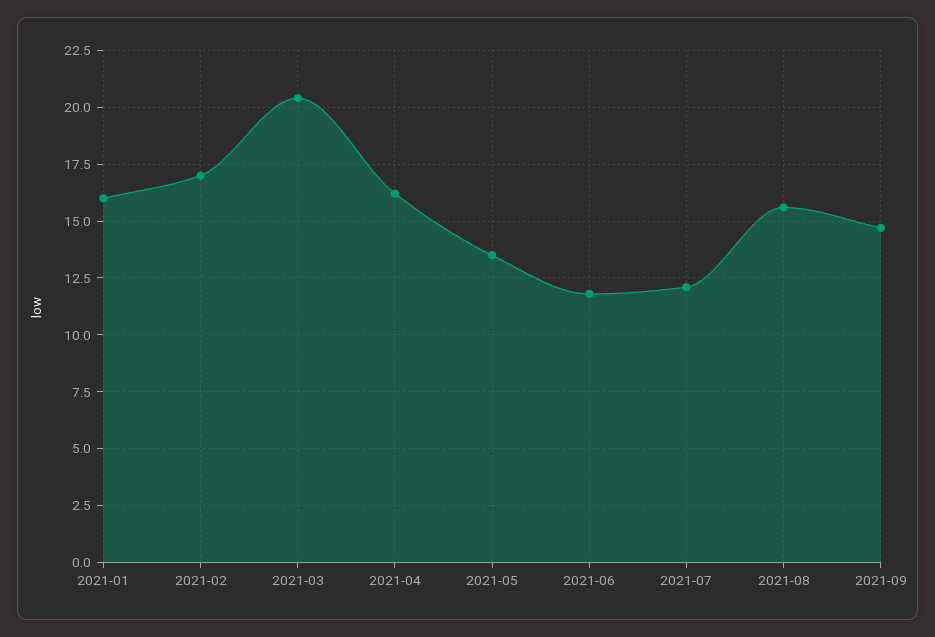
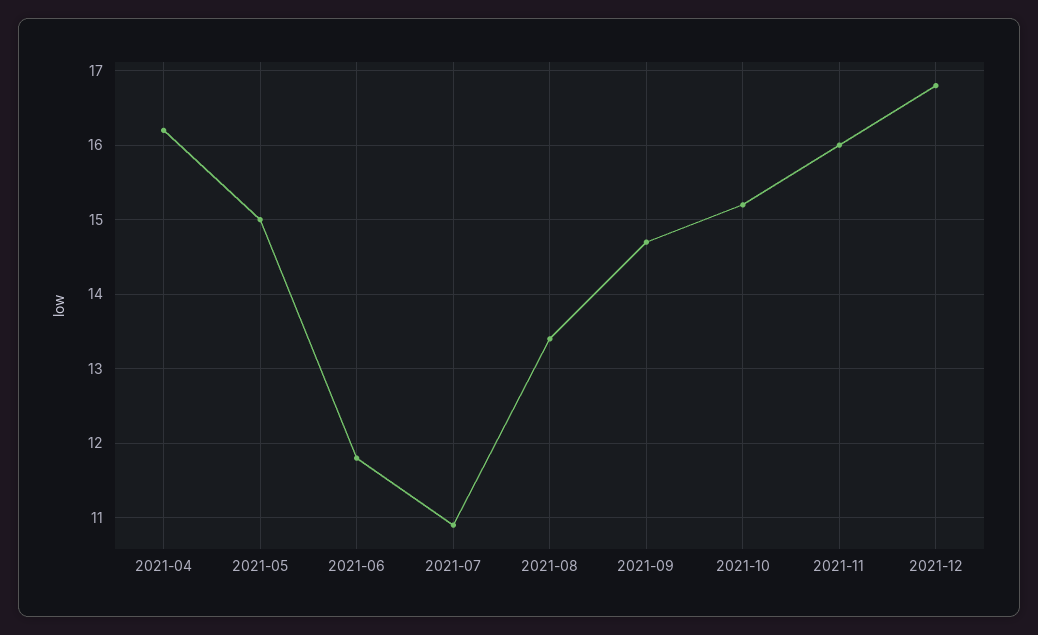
2021-01: 16 -> none
2021-02: 17 -> none
2021-03: 20.5 -> none
2021-05: 13.5 -> 15
2021-07: 12 -> 10.9
2021-08: 15.5 -> 13.4
2021-10: none -> 15.2
2021-11: none -> 16
2021-12: none -> 16.8

